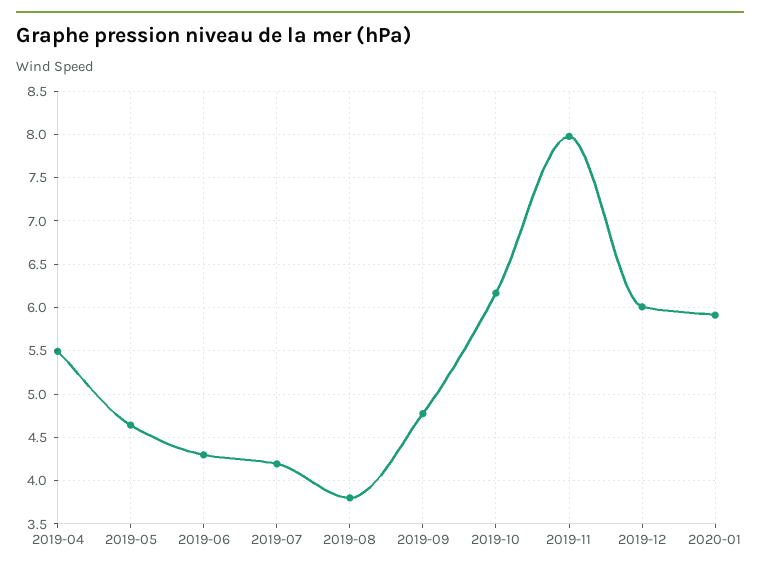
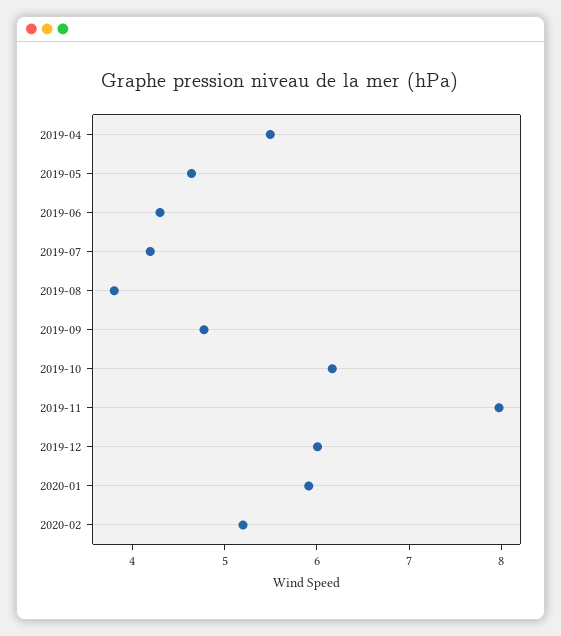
2020-02: none -> 5.2

